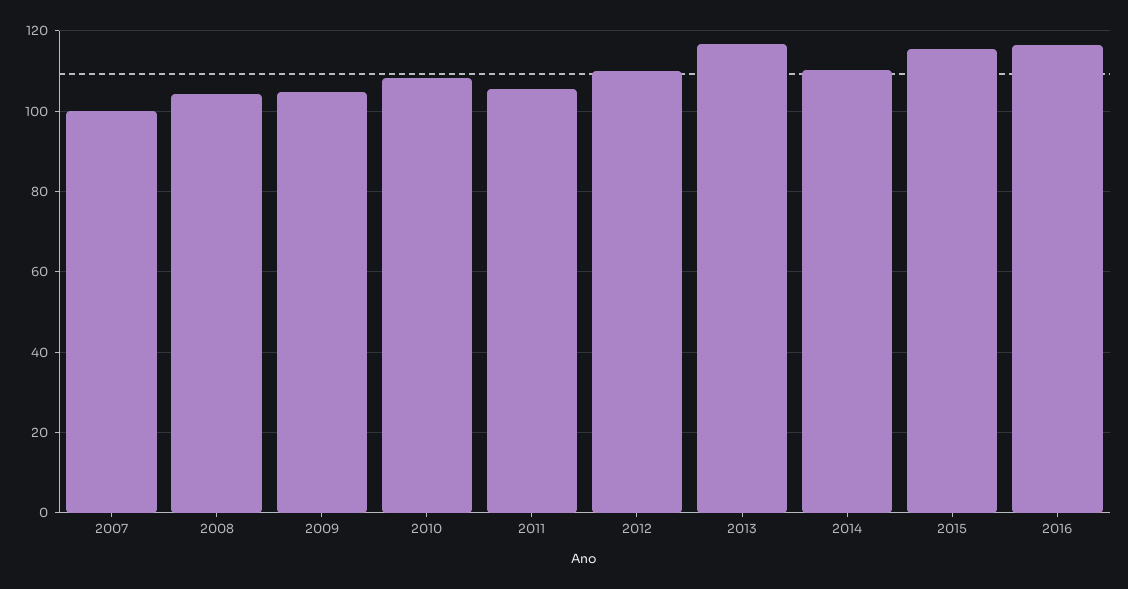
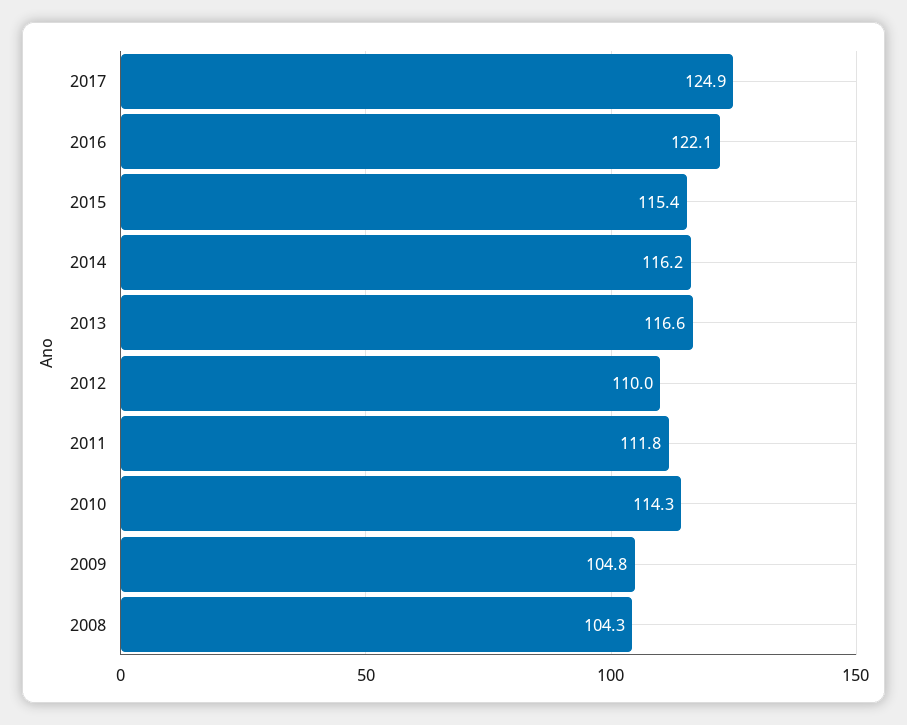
2007: 100 -> none
2010: 108 -> 114.3
2011: 106 -> 111.8
2014: 110 -> 116.2
2016: 116 -> 122.1
2017: none -> 124.9

